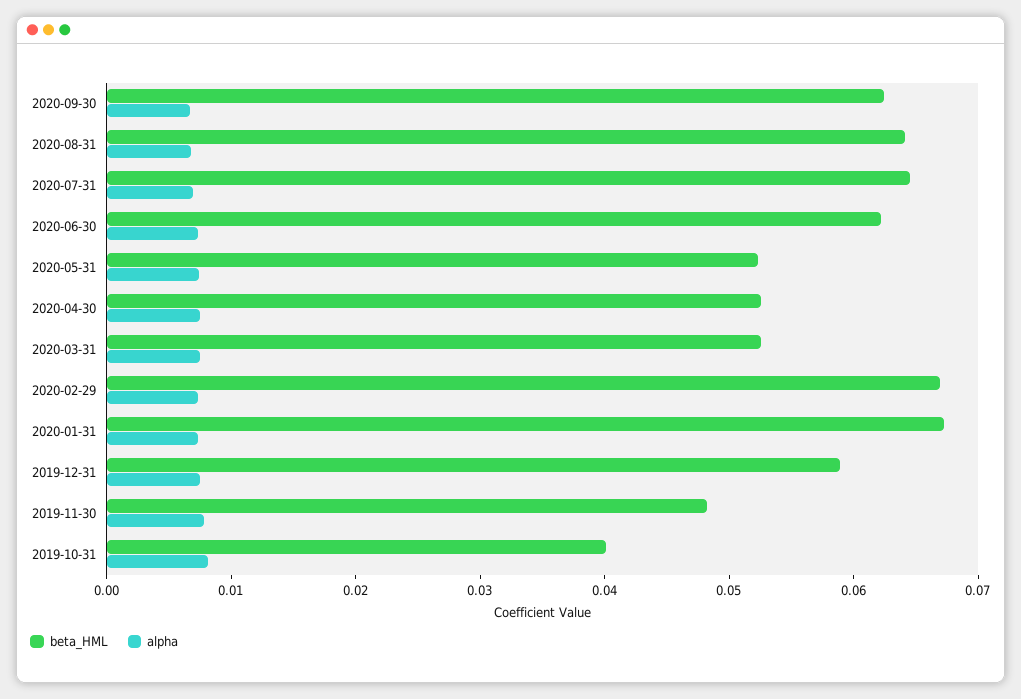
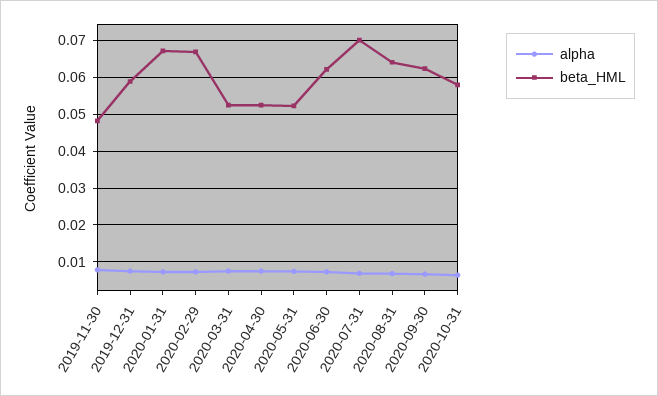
beta_HML, 2020-07-31: 0.064 -> 0.07
beta_HML, 2019-10-31: 0.04 -> none
alpha, 2019-10-31: 0.008 -> none
alpha, 2020-10-31: none -> 0.006
beta_HML, 2020-10-31: none -> 0.058

